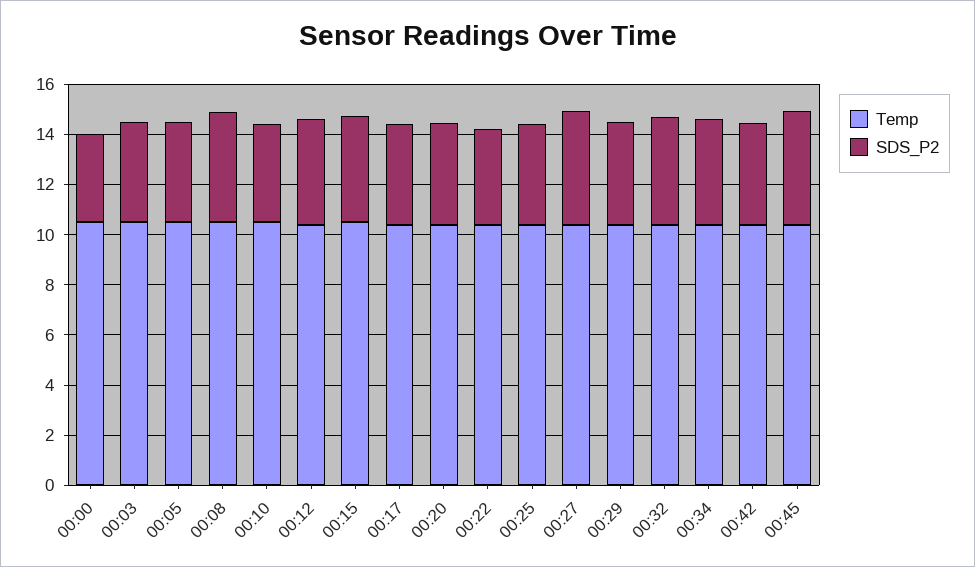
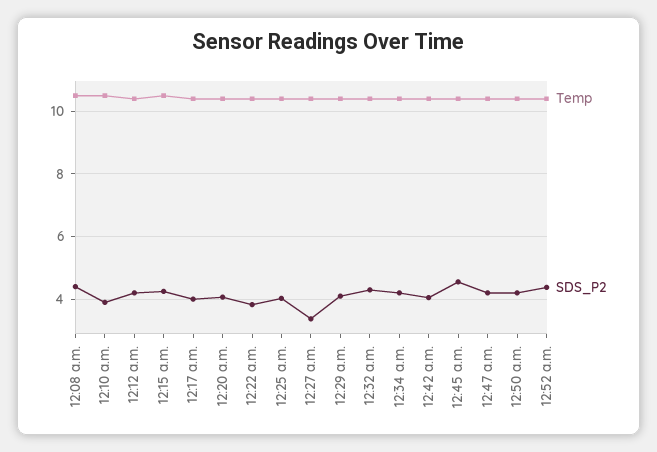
Temp, 00:00: 10.5 -> none
SDS_P2, 00:00: 3.5 -> none
Temp, 00:03: 10.5 -> none
SDS_P2, 00:03: 4 -> none
Temp, 00:05: 10.5 -> none
SDS_P2, 00:05: 4 -> none
SDS_P2, 00:27: 4.5 -> 3.4
Temp, 12:47 a.m.: none -> 10.4
SDS_P2, 12:47 a.m.: none -> 4.2
Temp, 12:50 a.m.: none -> 10.4
SDS_P2, 12:50 a.m.: none -> 4.2
Temp, 12:52 a.m.: none -> 10.4
SDS_P2, 12:52 a.m.: none -> 4.4

